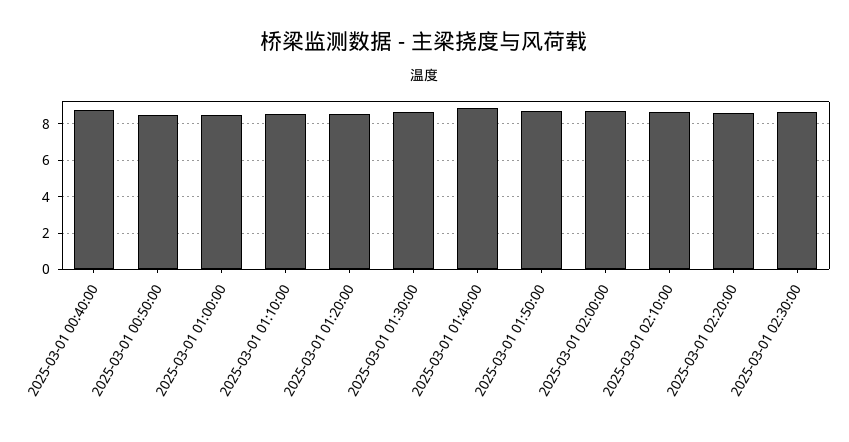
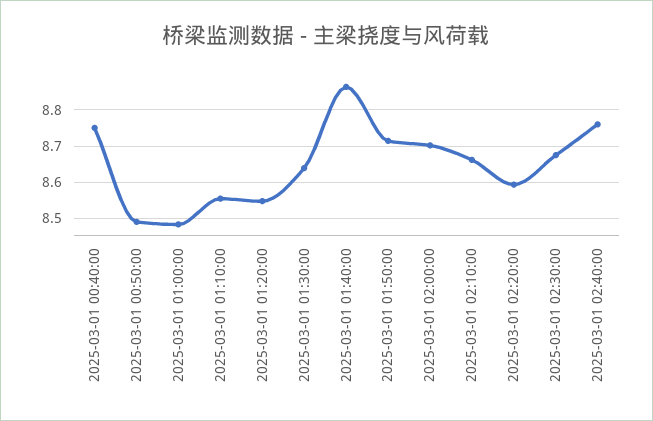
2025-03-01 02:40:00: none -> 8.76

